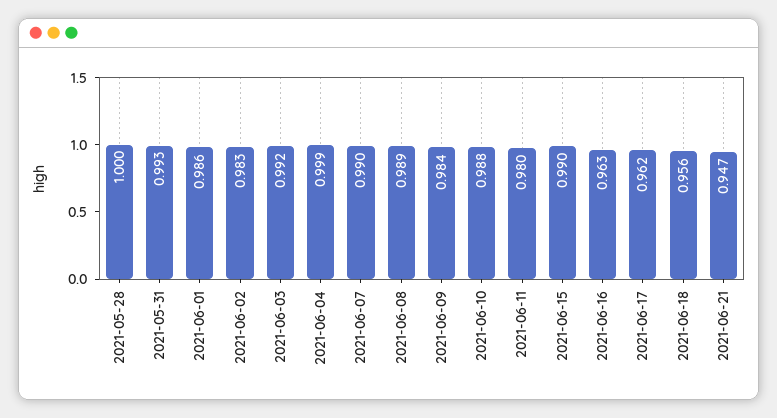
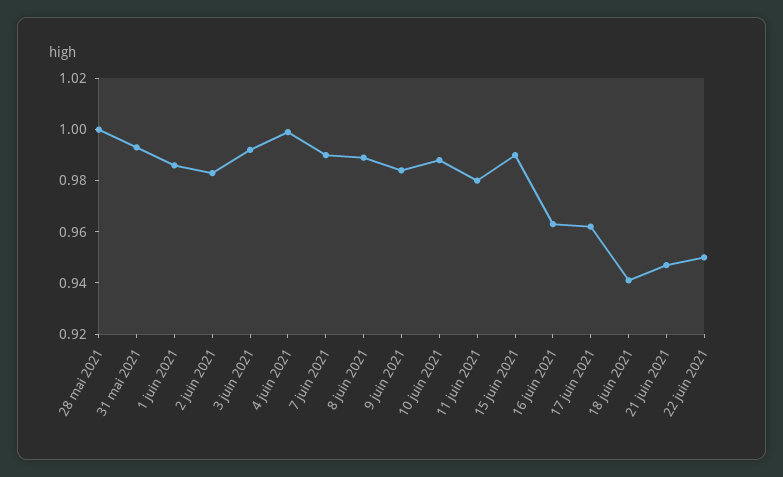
2021-06-18: 0.956 -> 0.94
22 juin 2021: none -> 0.95

